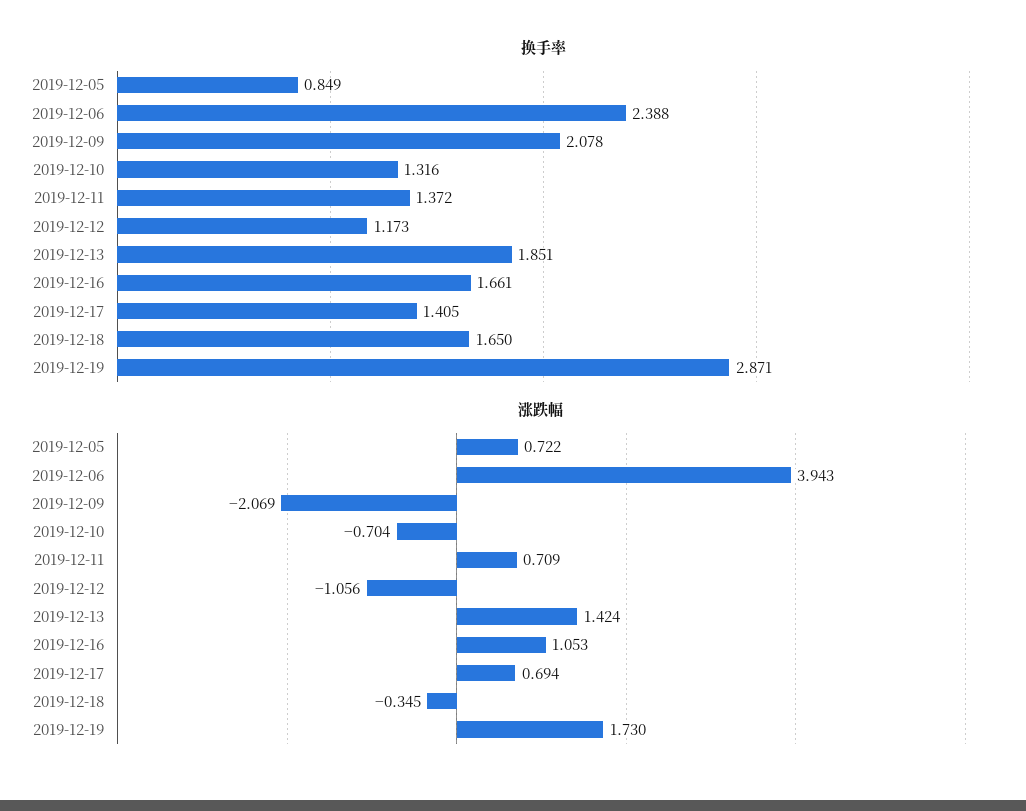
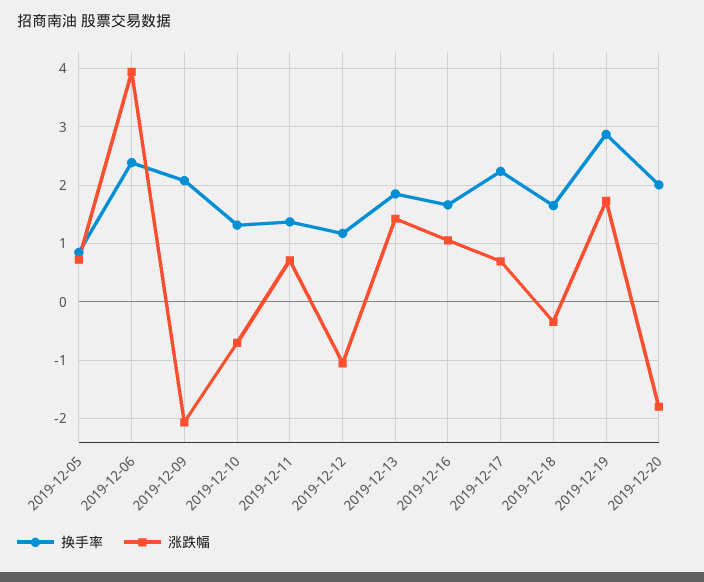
换手率, 2019-12-17: 1.405 -> 2.2
换手率, 2019-12-20: none -> 2
涨跌幅, 2019-12-20: none -> -1.8

